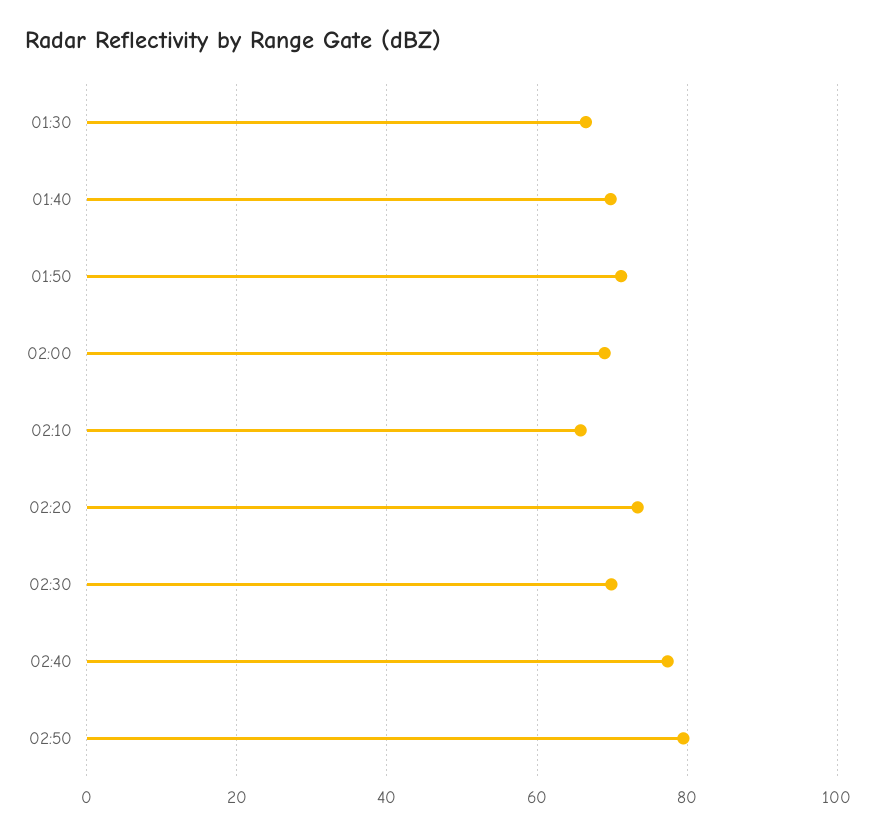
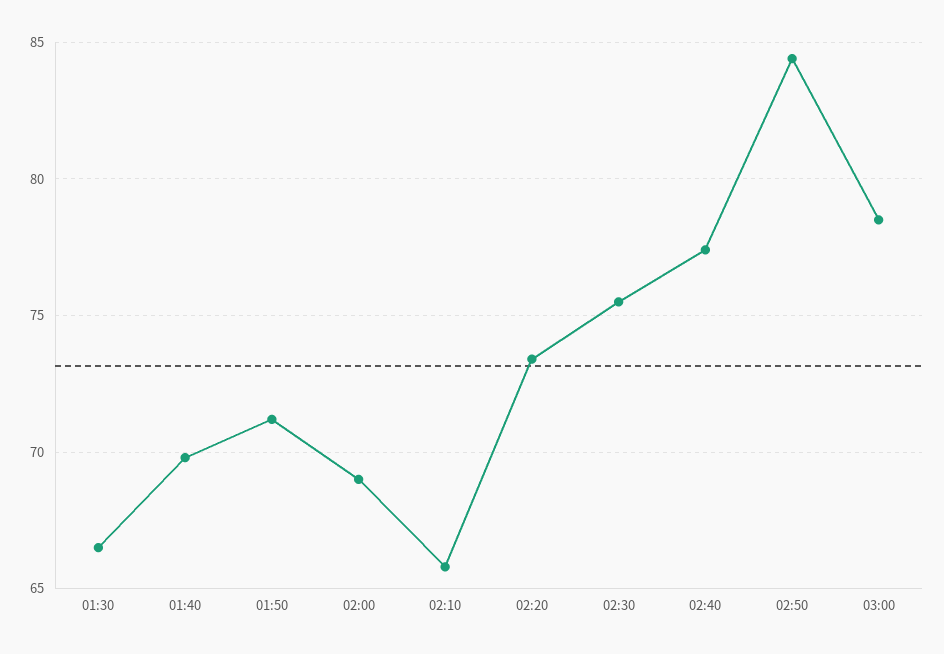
02:30: 70 -> 75.5
02:50: 80 -> 84.5
03:00: none -> 78.5

